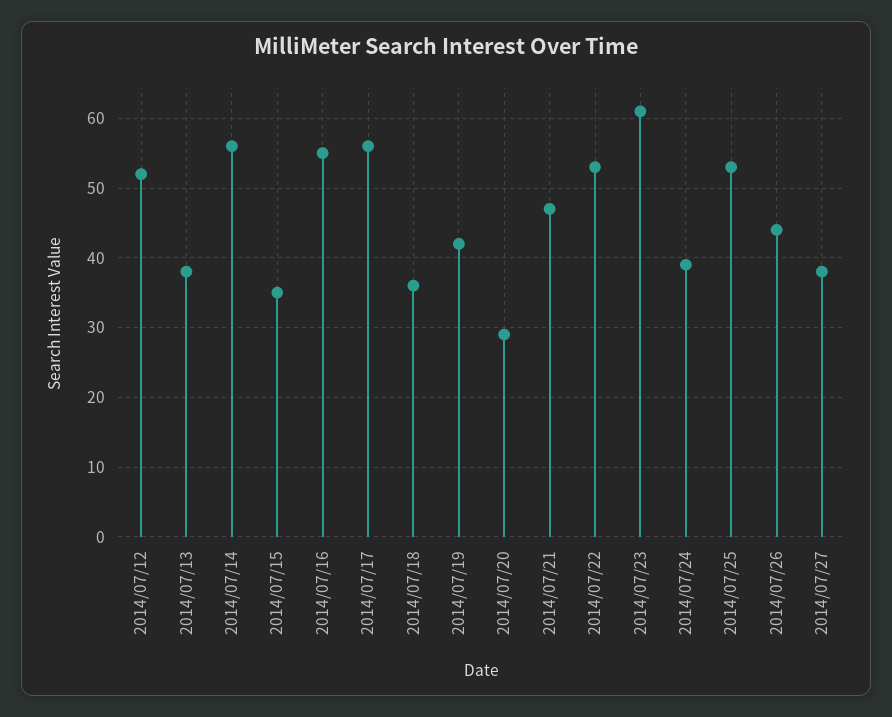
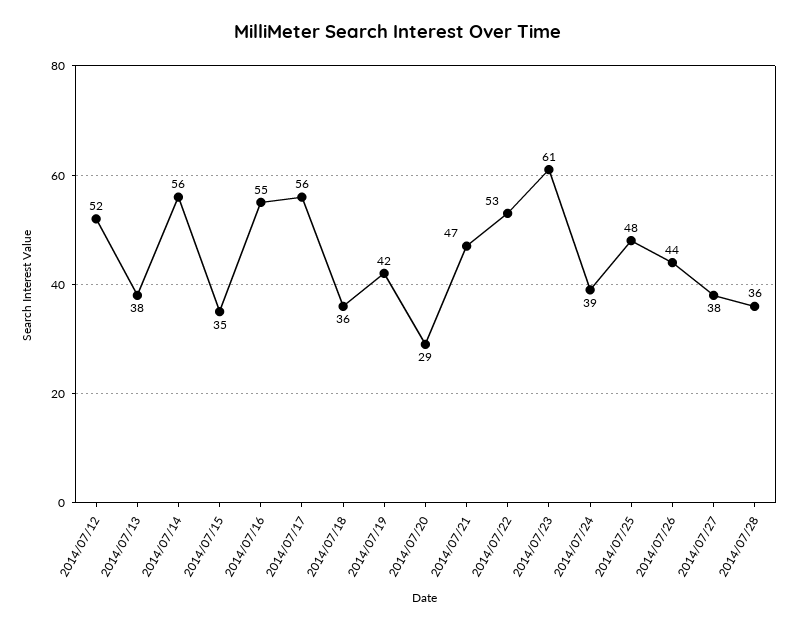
2014/07/25: 53 -> 48
2014/07/28: none -> 36

